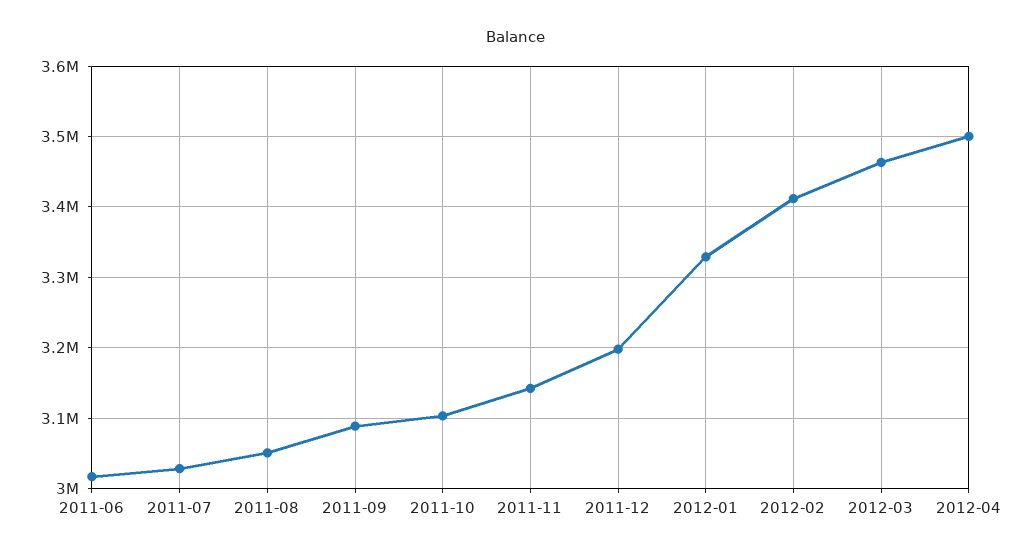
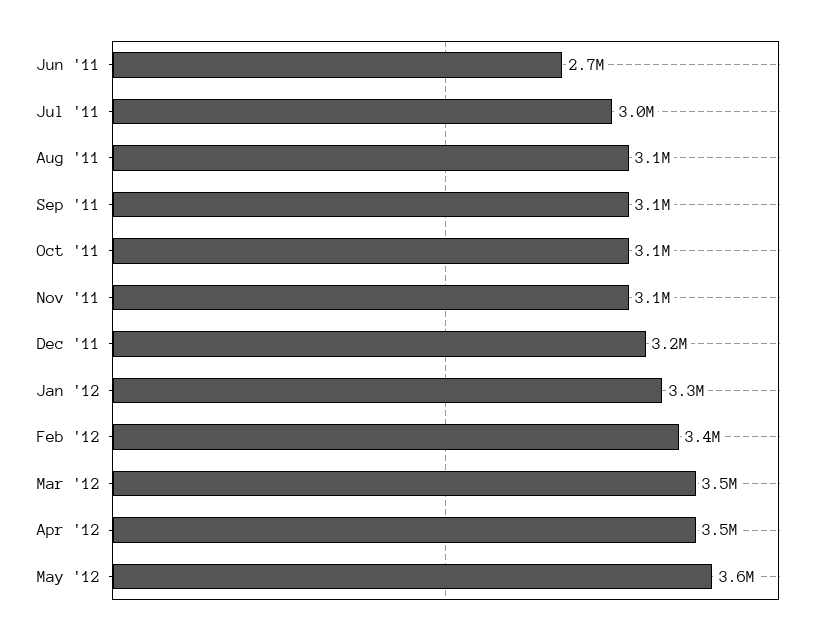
2011-06: 3020000 -> 2700000
May '12: none -> 3600000

